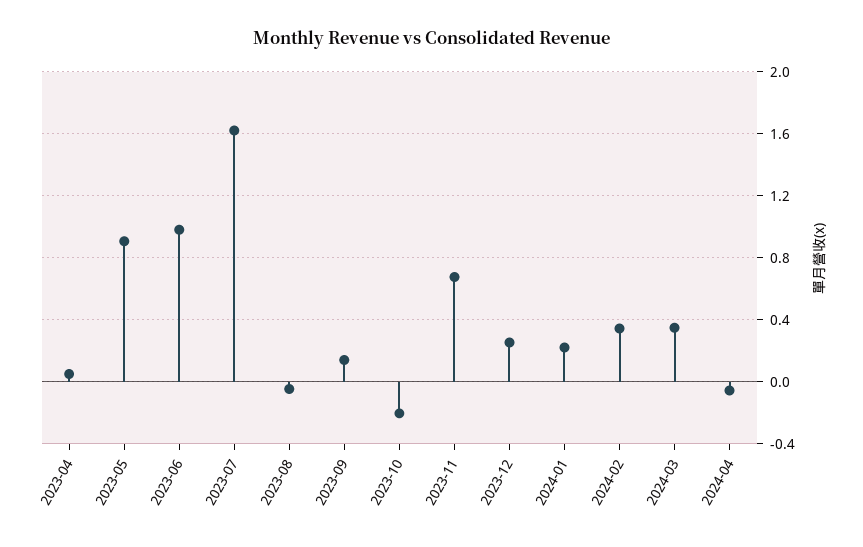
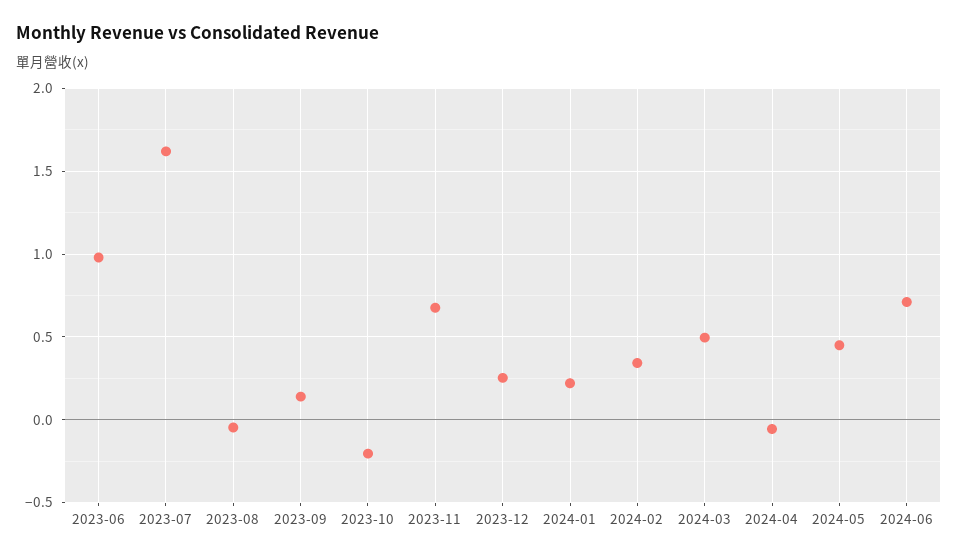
2023-04: 0.05 -> none
2023-05: 0.9 -> none
2024-03: 0.35 -> 0.5
2024-05: none -> 0.45
2024-06: none -> 0.7

